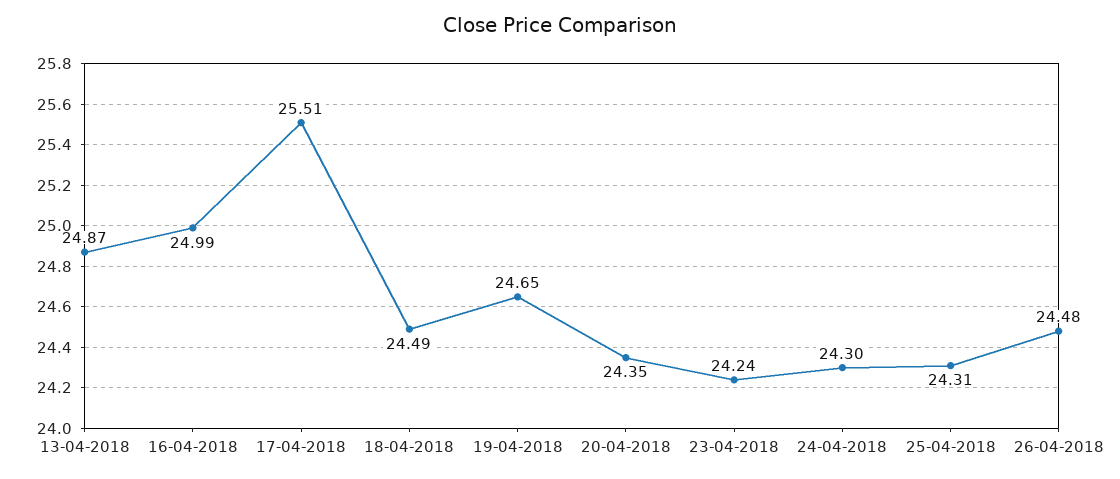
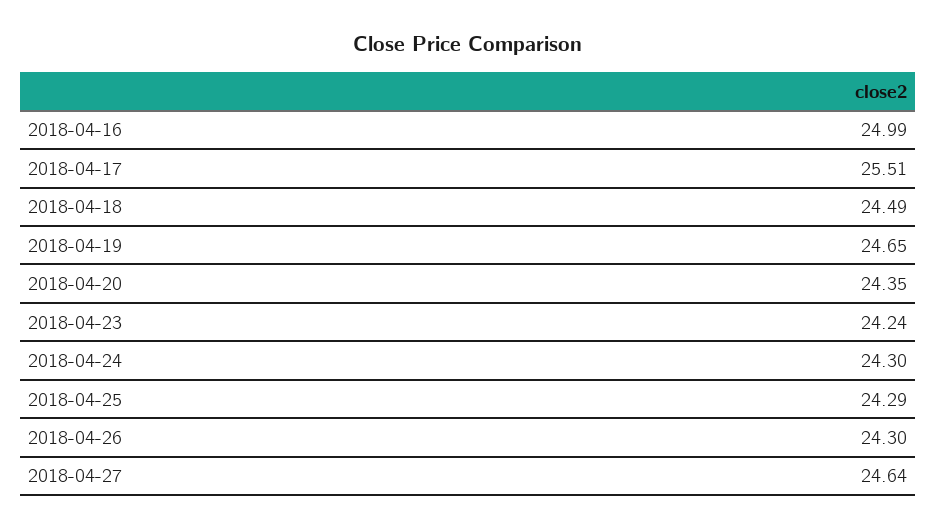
13-04-2018: 24.87 -> none
25-04-2018: 24.31 -> 24.29
26-04-2018: 24.48 -> 24.3
2018-04-27: none -> 24.64

